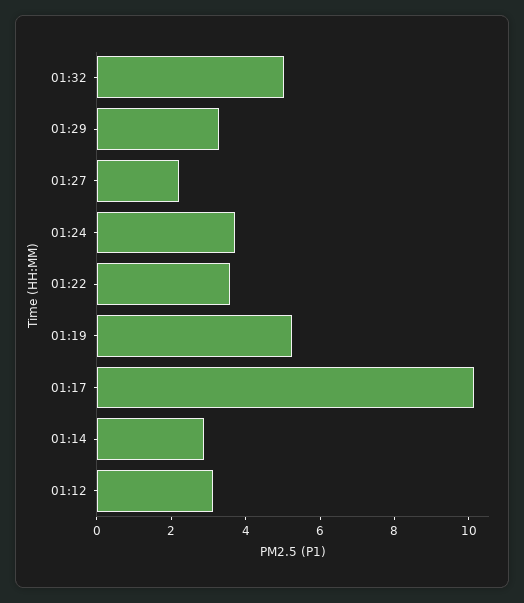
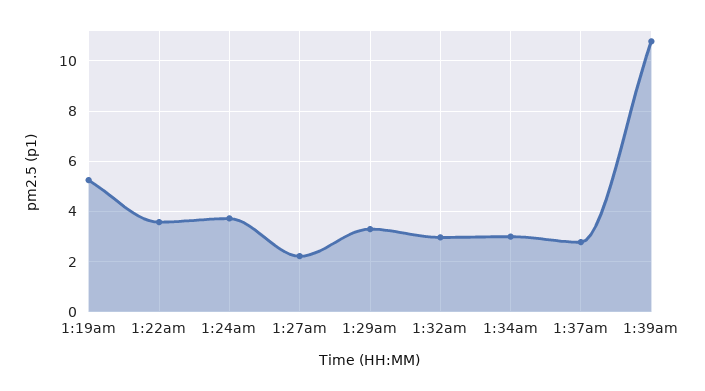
01:32: 5 -> 3
01:17: 10 -> none
01:14: 3 -> none
01:12: 3 -> none
1:34am: none -> 3
1:37am: none -> 2.75
1:39am: none -> 10.75

